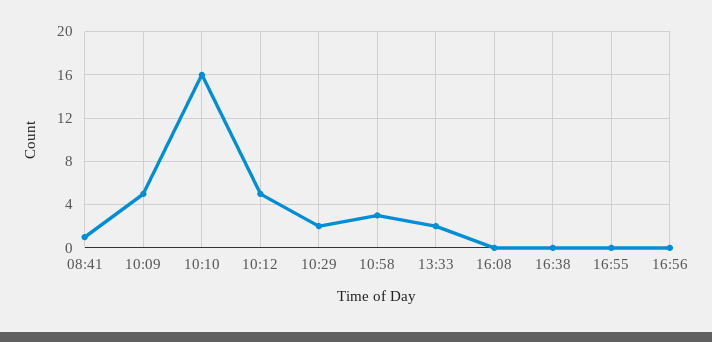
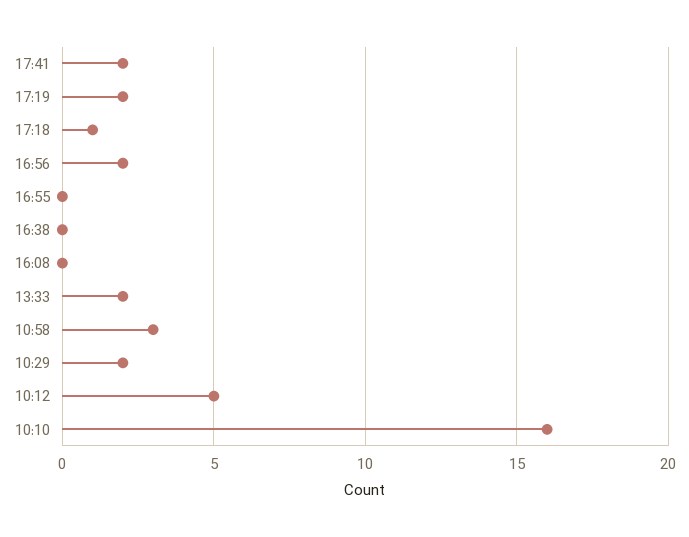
08:41: 1 -> none
10:09: 5 -> none
16:56: 0 -> 2
17:41: none -> 2
17:19: none -> 2
17:18: none -> 1

